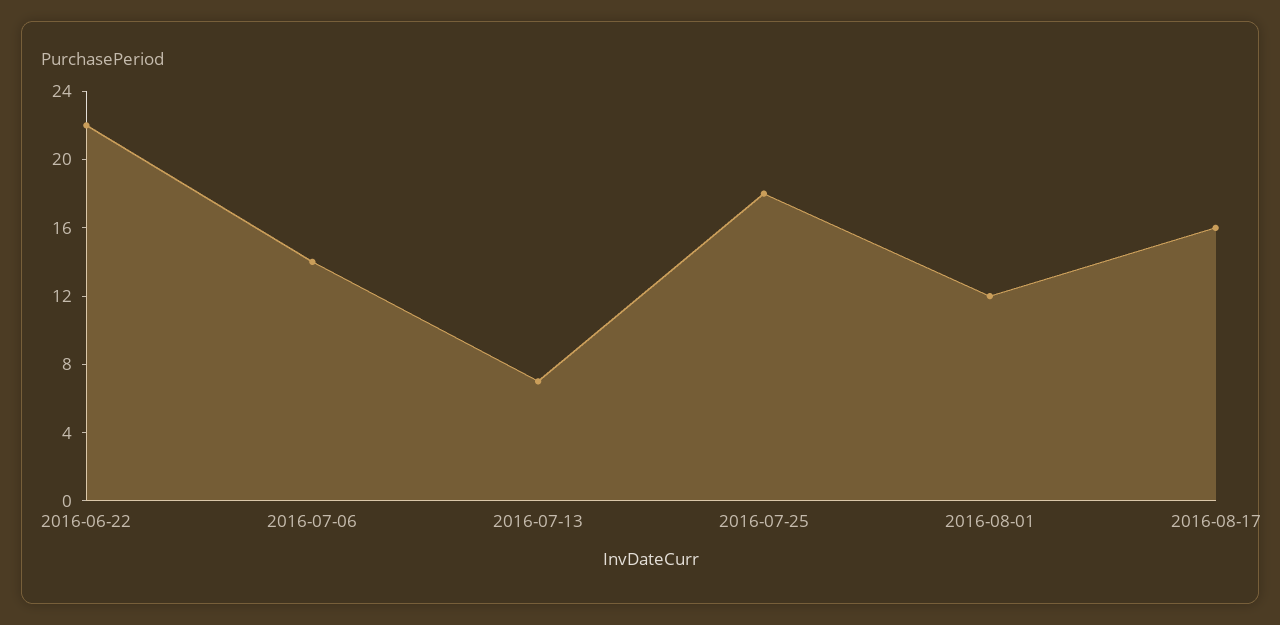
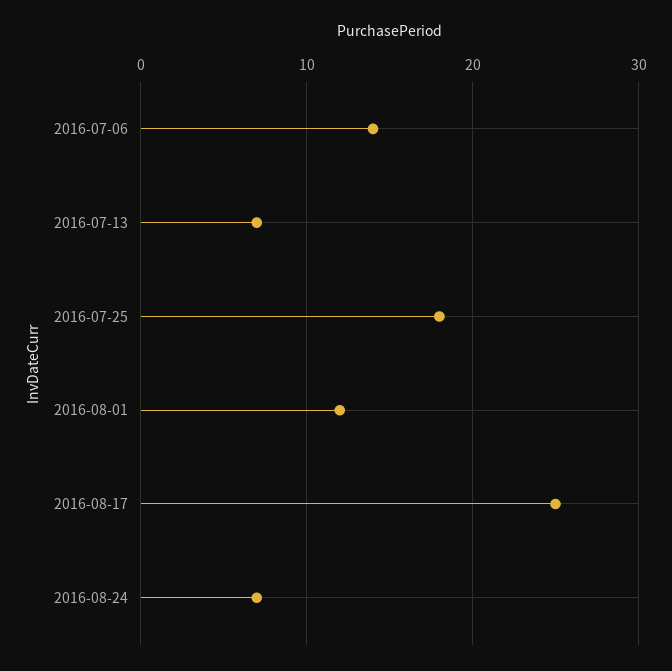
2016-06-22: 22 -> none
2016-08-17: 16 -> 25
2016-08-24: none -> 7

